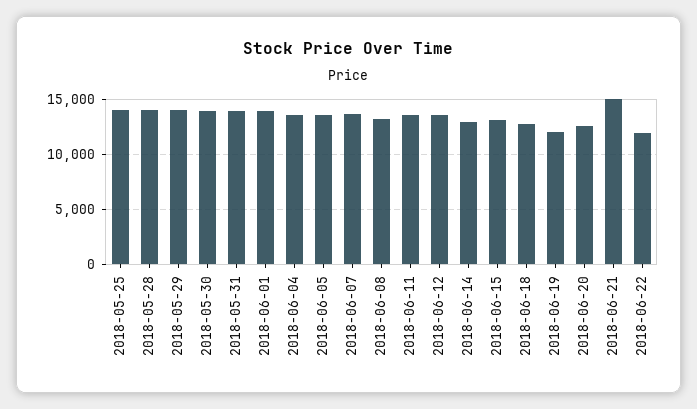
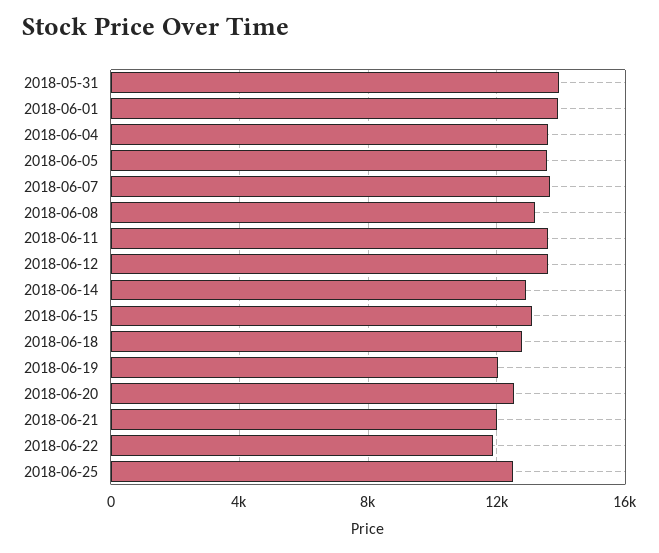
2018-05-25: 14000 -> none
2018-05-28: 14000 -> none
2018-05-29: 14000 -> none
2018-05-30: 14000 -> none
2018-06-21: 15000 -> 12000
2018-06-25: none -> 12500

